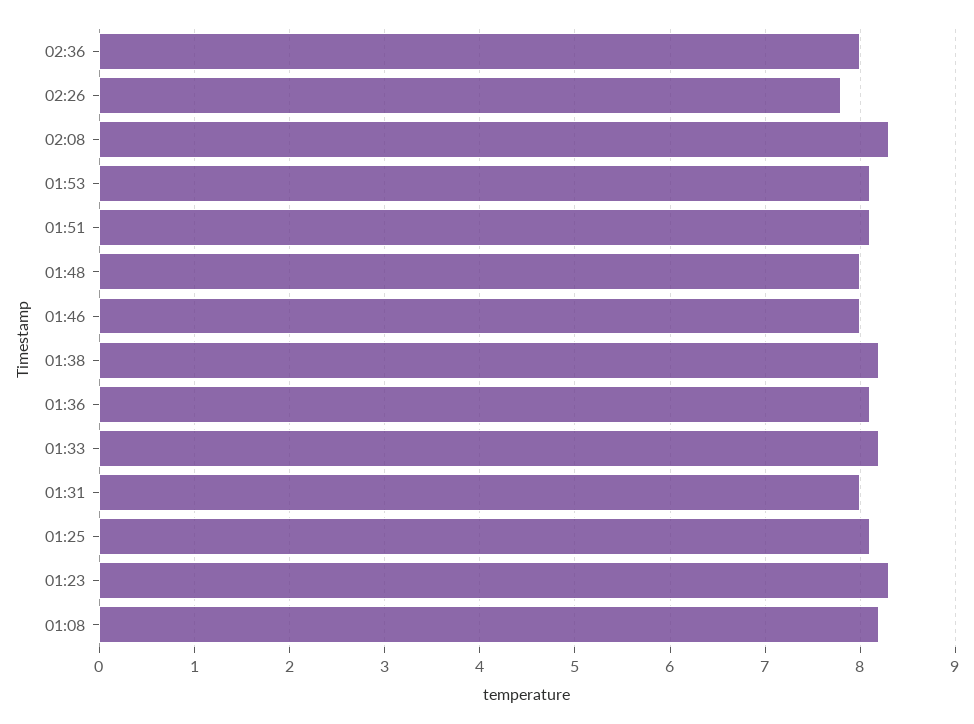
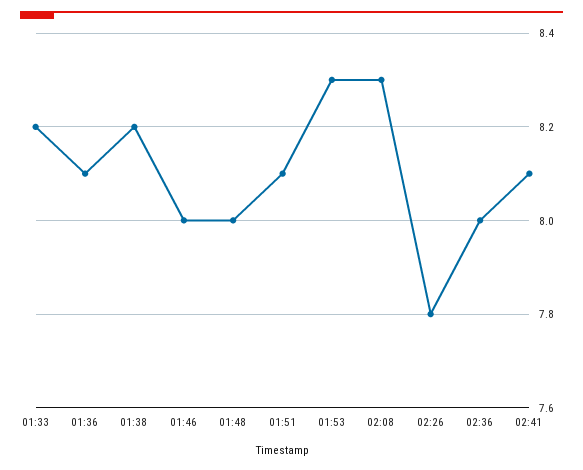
01:53: 8.1 -> 8.3
01:31: 8 -> none
01:25: 8.1 -> none
01:23: 8.3 -> none
01:08: 8.2 -> none
02:41: none -> 8.1

